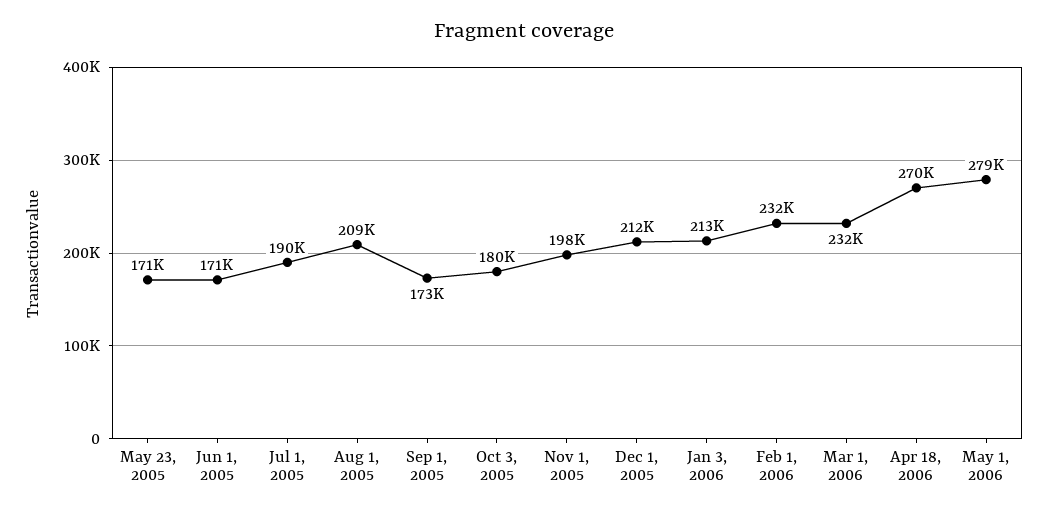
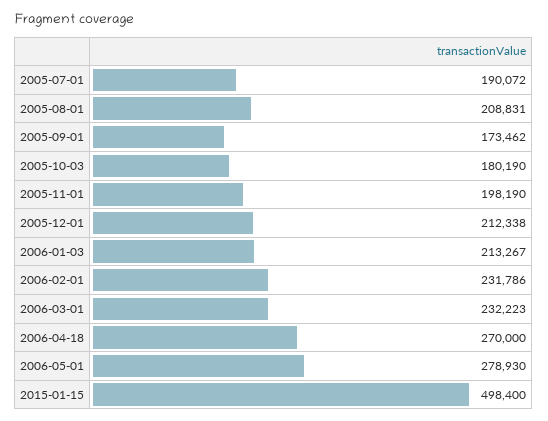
May 23, 2005: 171000 -> none
Jun 1, 2005: 171000 -> none
2015-01-15: none -> 498400

